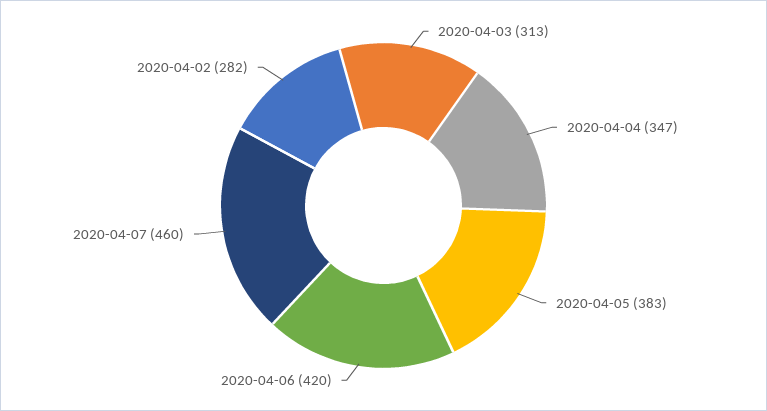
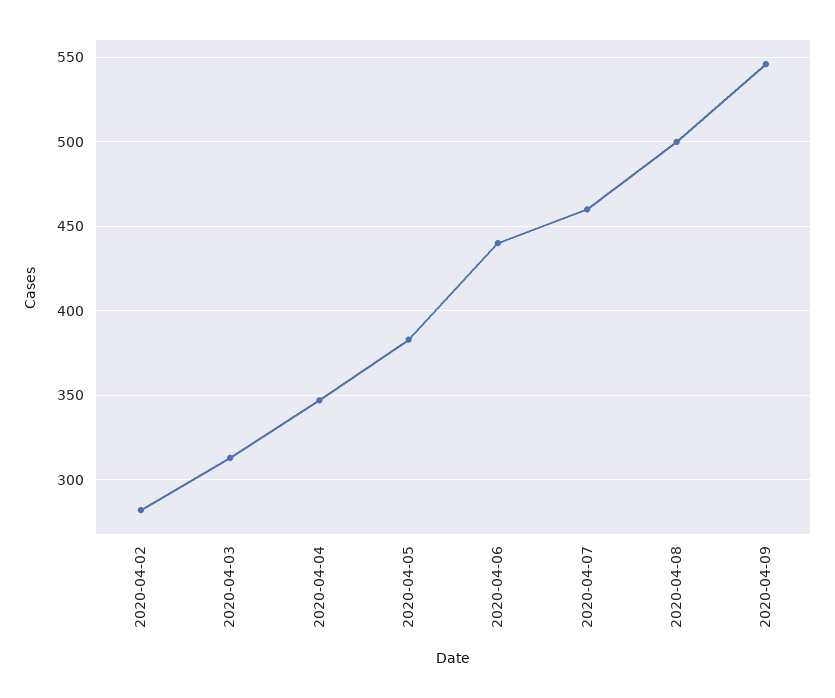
2020-04-06: 420 -> 440
2020-04-08: none -> 500
2020-04-09: none -> 545

